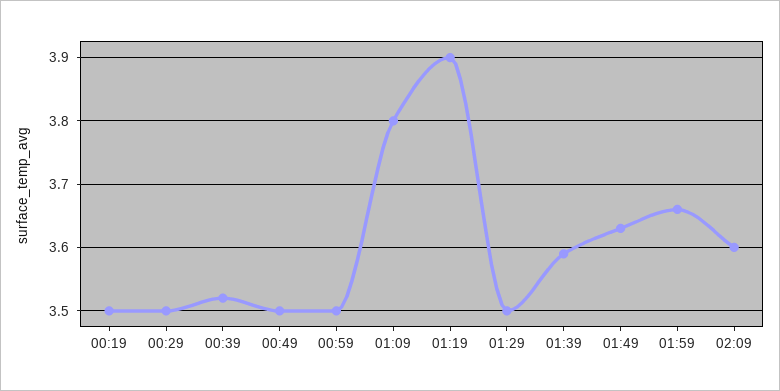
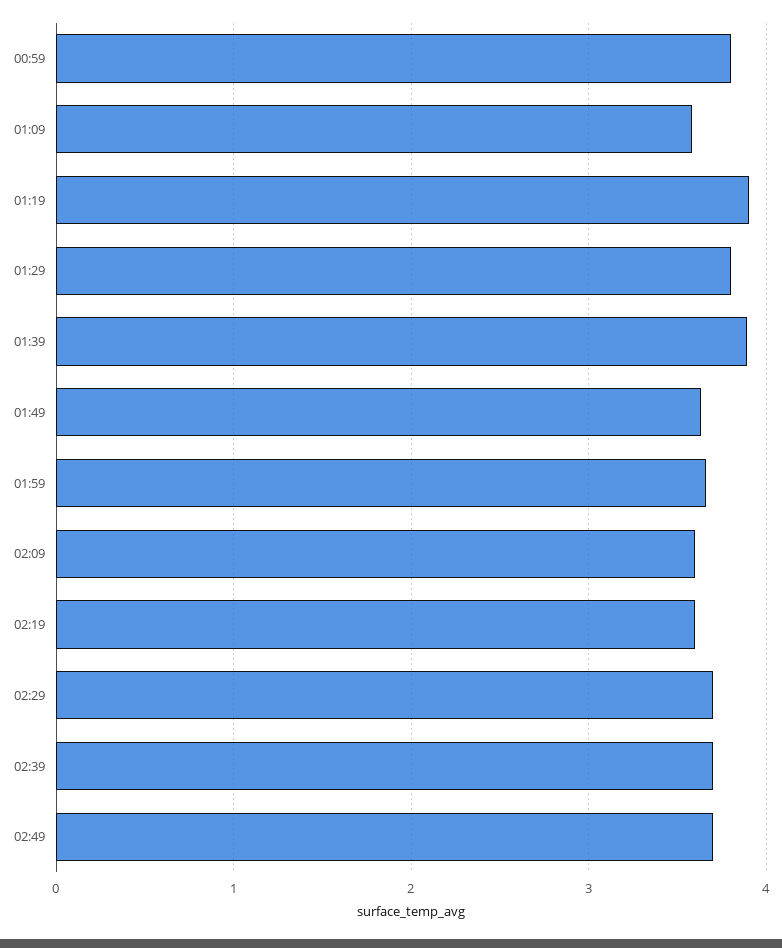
00:19: 3.5 -> none
00:29: 3.5 -> none
00:39: 3.52 -> none
00:49: 3.5 -> none
00:59: 3.5 -> 3.8
01:09: 3.8 -> 3.6
01:29: 3.5 -> 3.8
01:39: 3.59 -> 3.9
02:19: none -> 3.6
02:29: none -> 3.7
02:39: none -> 3.7
02:49: none -> 3.7

